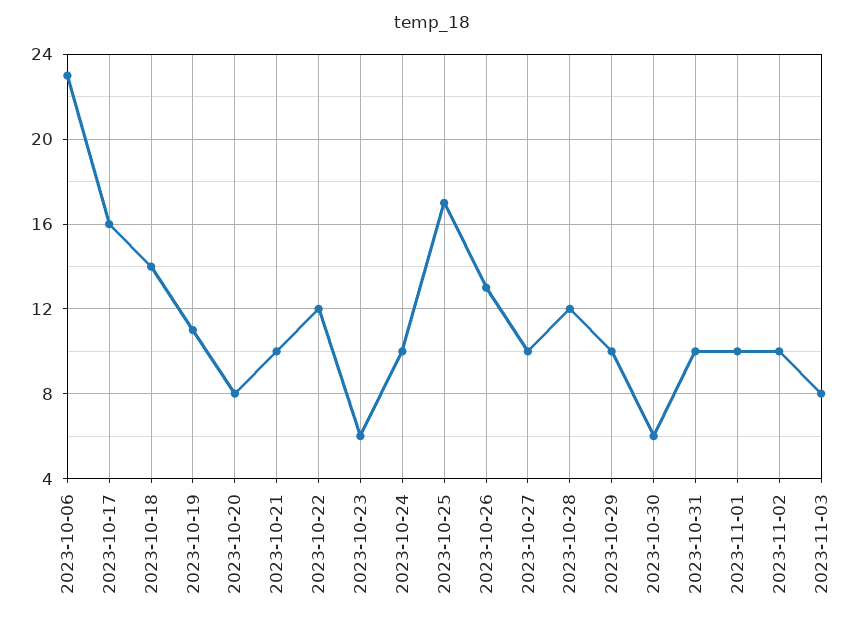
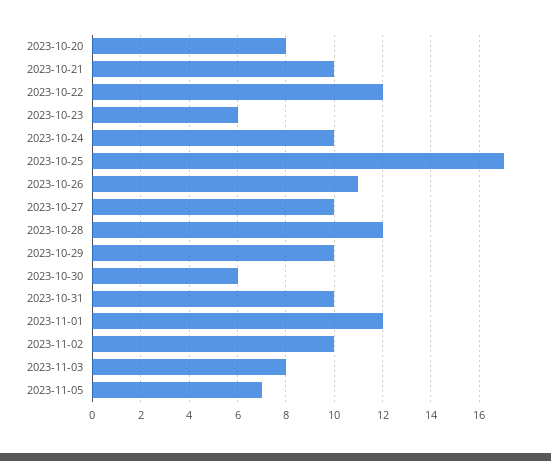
2023-10-06: 23 -> none
2023-10-17: 16 -> none
2023-10-18: 14 -> none
2023-10-19: 11 -> none
2023-10-26: 13 -> 11
2023-11-01: 10 -> 12
2023-11-05: none -> 7

